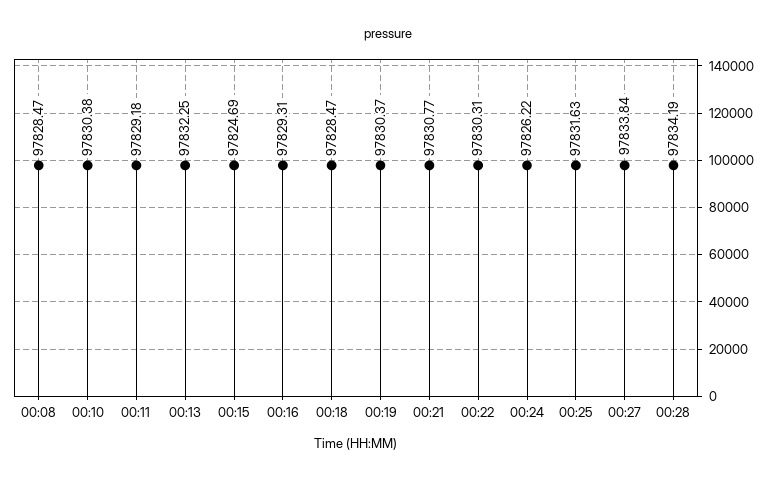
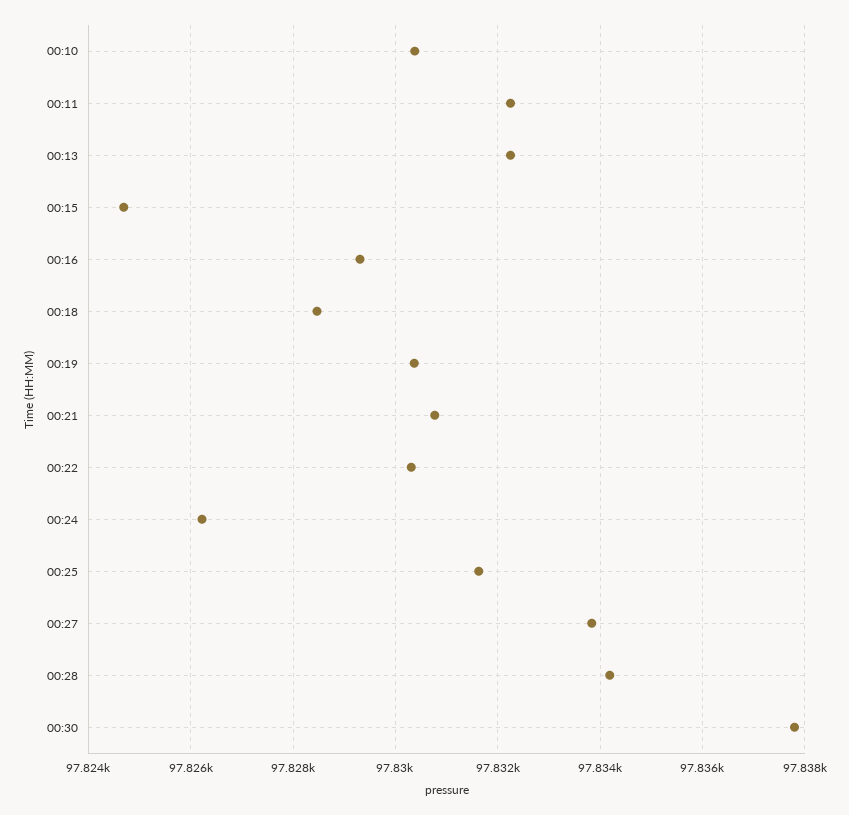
00:08: 97828.47 -> none
00:11: 97829.18 -> 97832.2
00:30: none -> 97837.8

